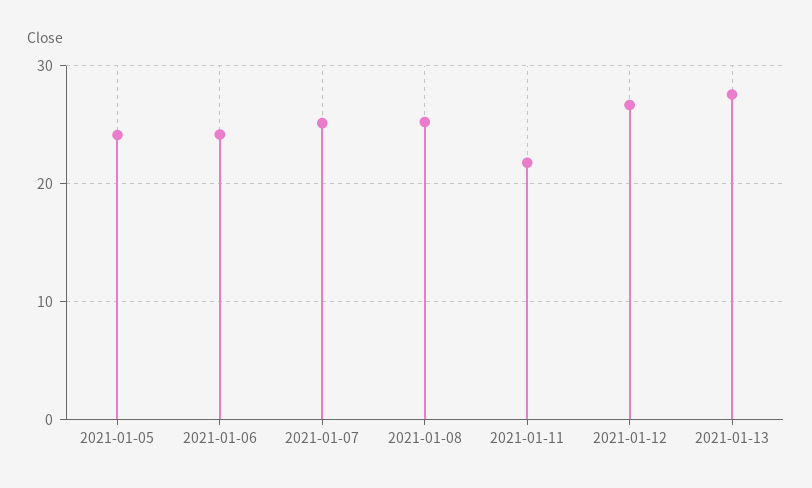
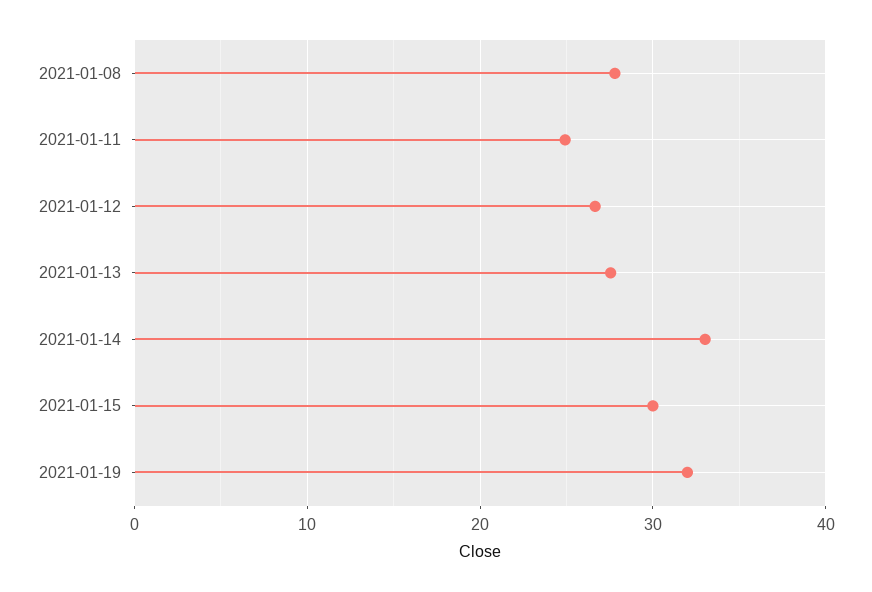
2021-01-05: 24 -> none
2021-01-06: 24 -> none
2021-01-07: 25 -> none
2021-01-08: 25 -> 28
2021-01-11: 22 -> 25
2021-01-14: none -> 33
2021-01-15: none -> 30
2021-01-19: none -> 32

